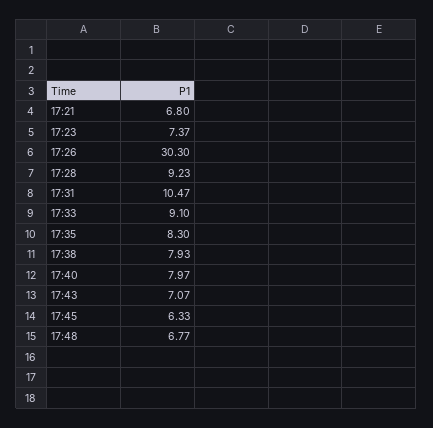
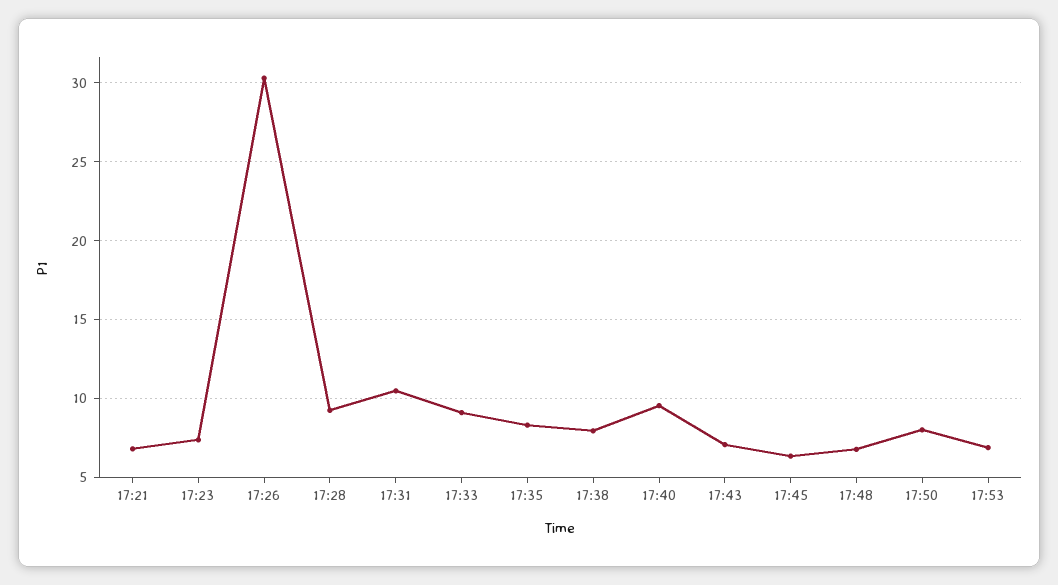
17:40: 7.97 -> 9.5
17:50: none -> 8
17:53: none -> 7

